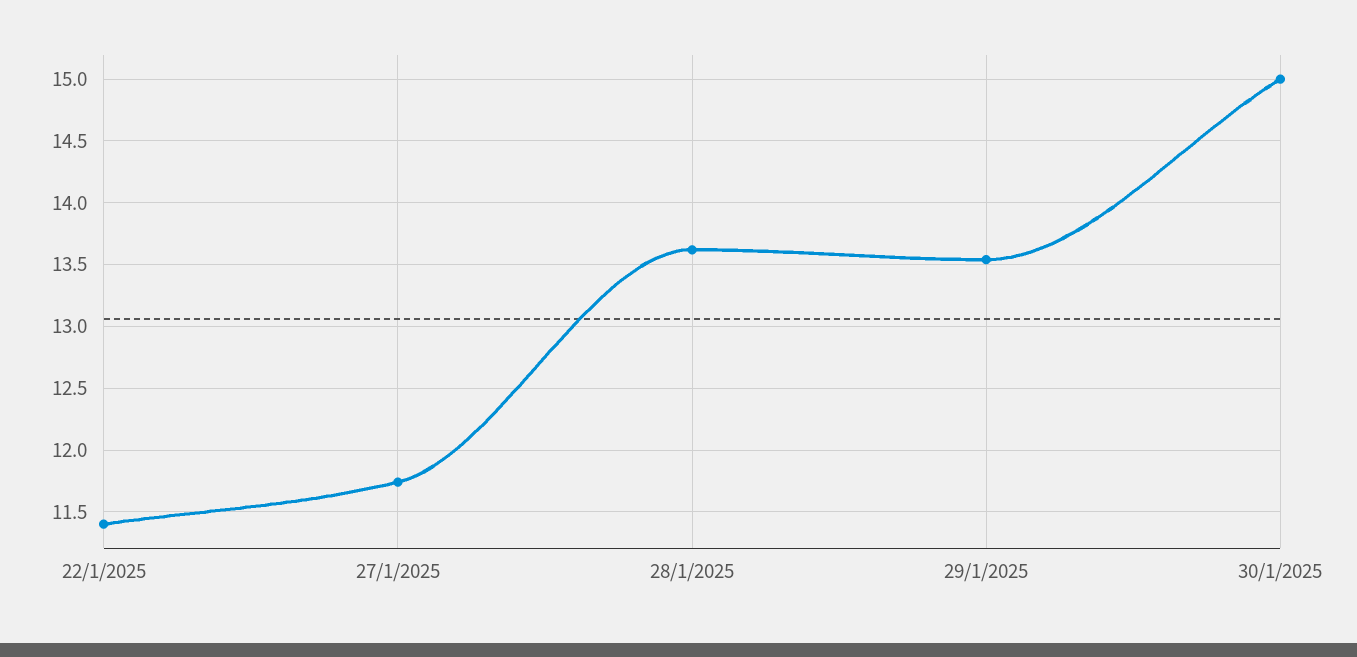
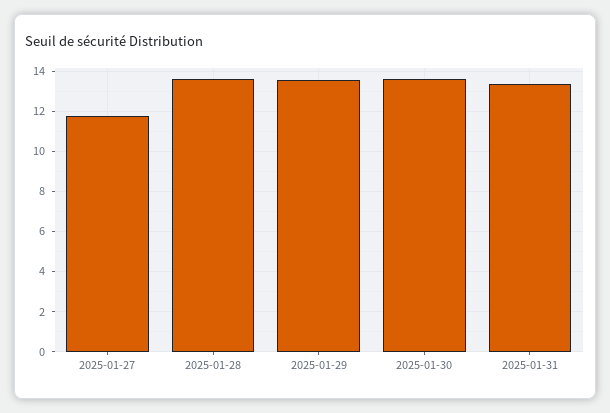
22/1/2025: 11.4 -> none
30/1/2025: 15 -> 13.5
2025-01-31: none -> 13.5

